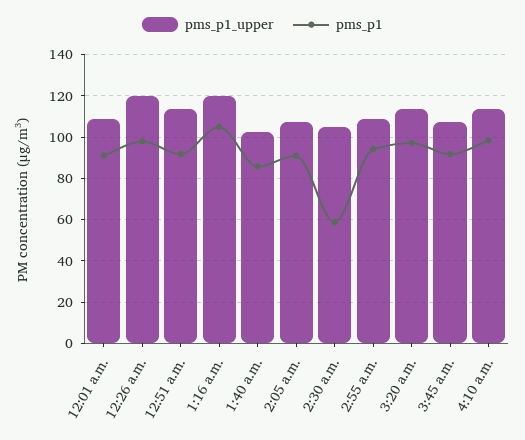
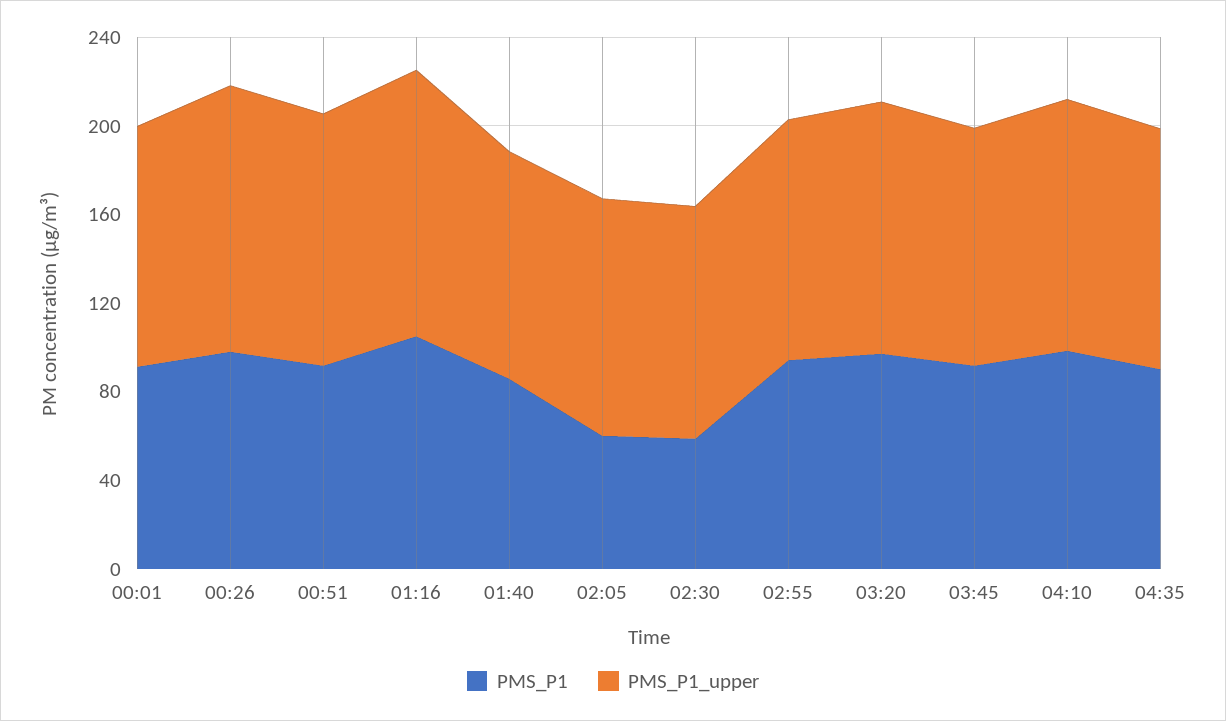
pms_p1, 2:05 a.m.: 90 -> 60
pms_p1, 04:35: none -> 90
pms_p1_upper, 04:35: none -> 110

